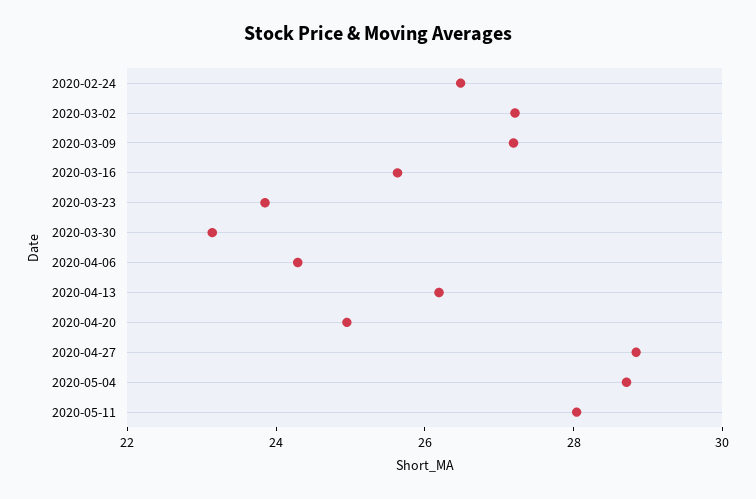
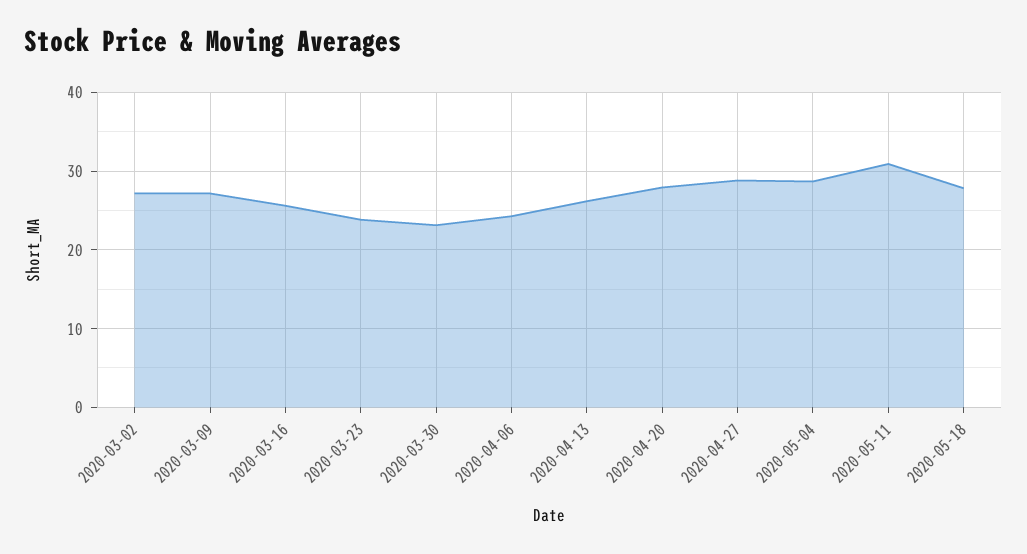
2020-02-24: 26.5 -> none
2020-04-20: 25 -> 28
2020-05-11: 28 -> 31
2020-05-18: none -> 28

